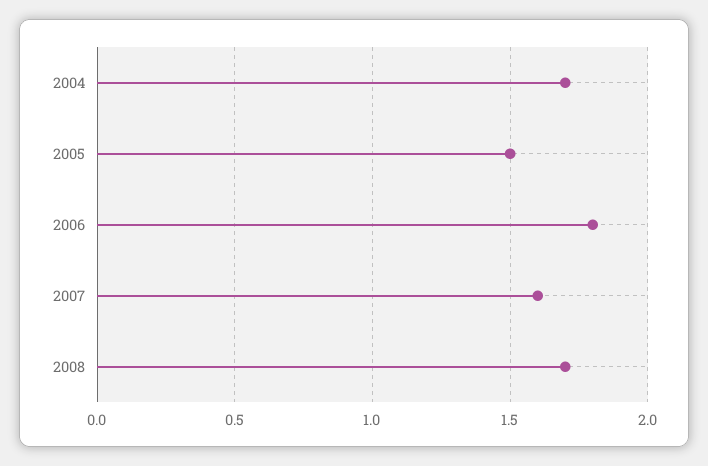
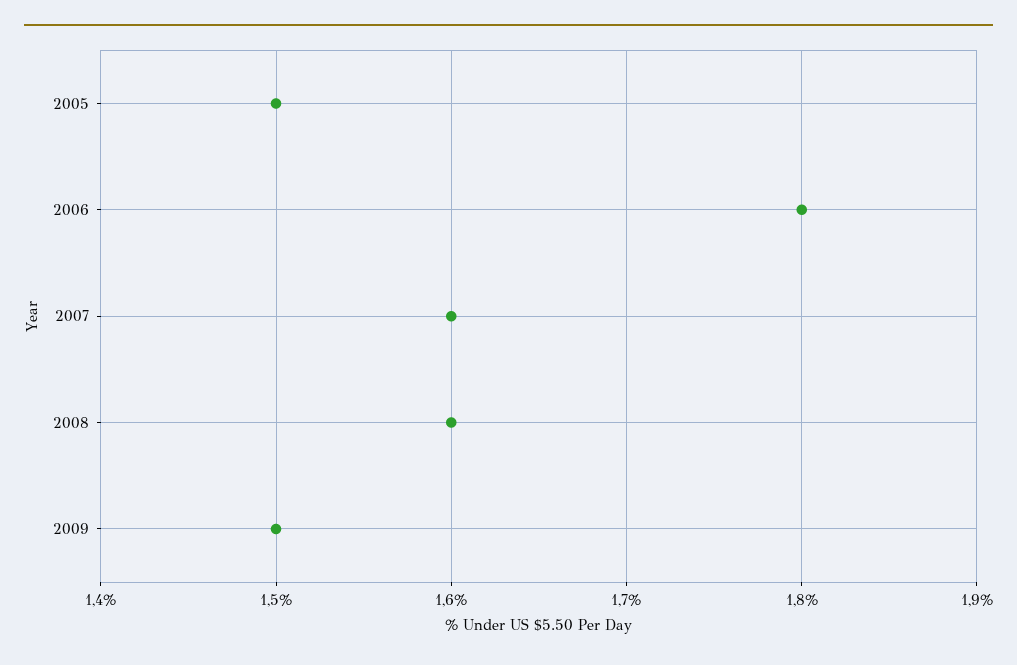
2004: 1.7 -> none
2008: 1.7 -> 1.6
2009: none -> 1.5

